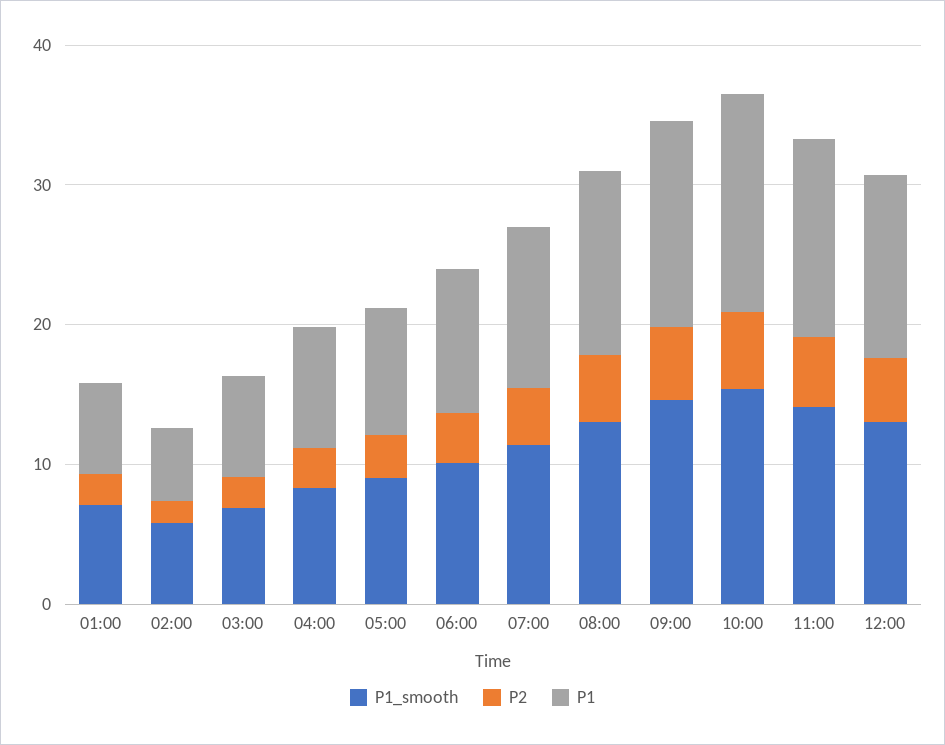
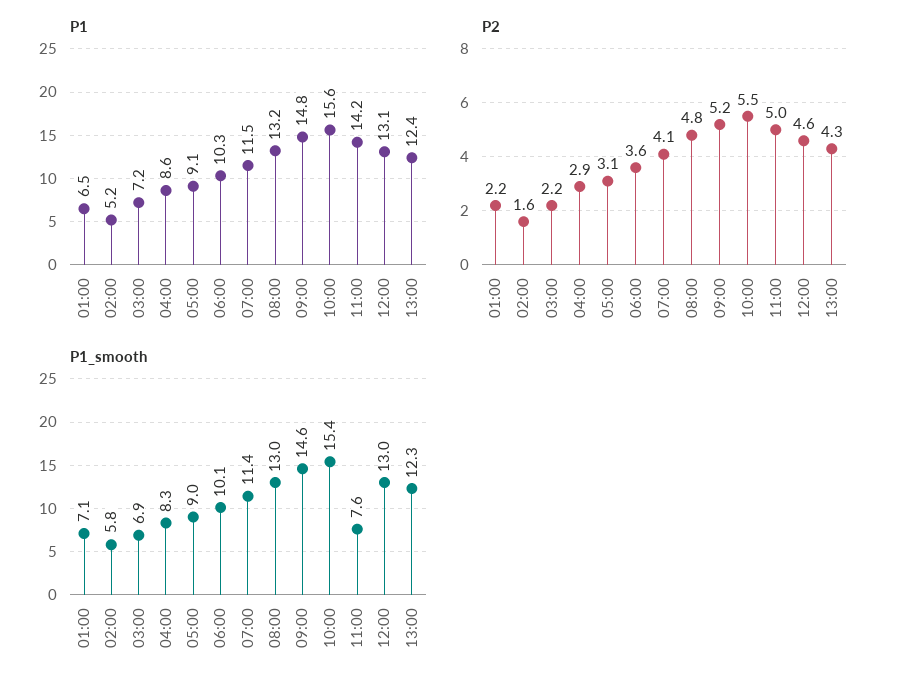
P1_smooth, 11:00: 14 -> 7.6
P1, 13:00: none -> 12.4
P2, 13:00: none -> 4.3
P1_smooth, 13:00: none -> 12.3

